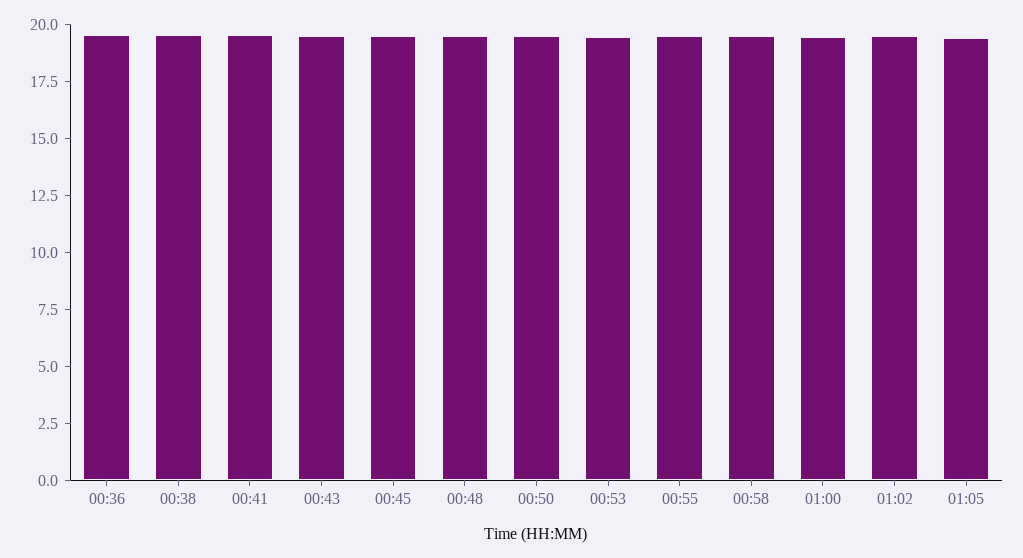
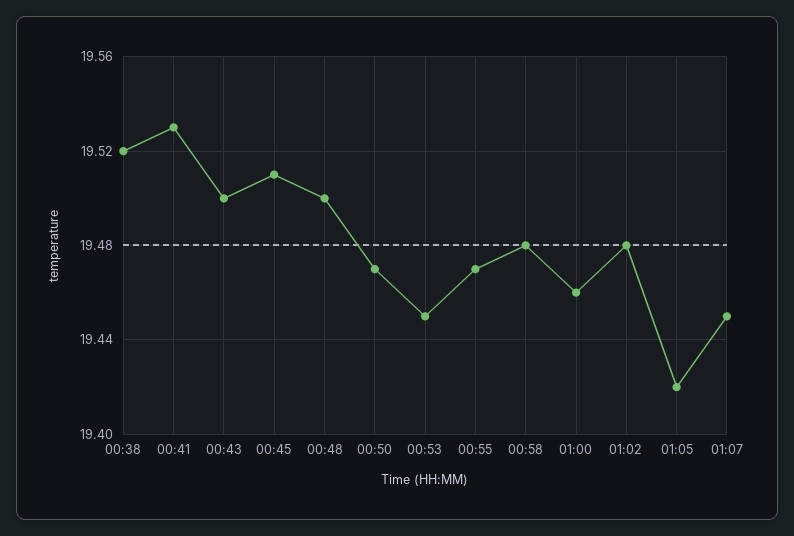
00:36: 19.5 -> none
01:07: none -> 19.45

